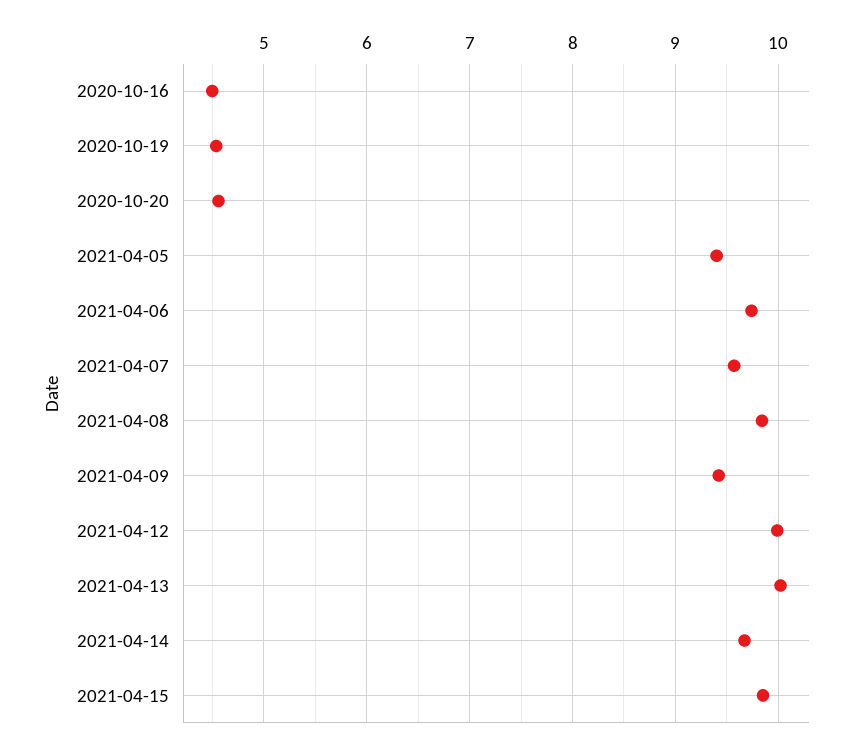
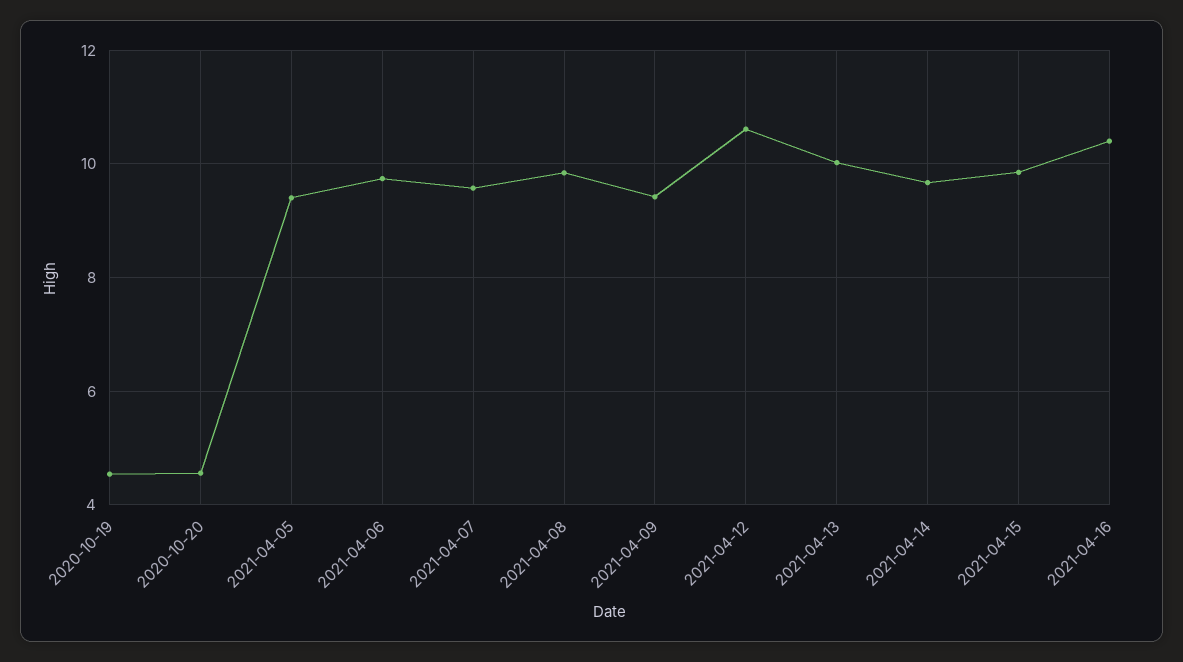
2020-10-16: 4.5 -> none
2021-04-12: 10 -> 10.6
2021-04-16: none -> 10.4

